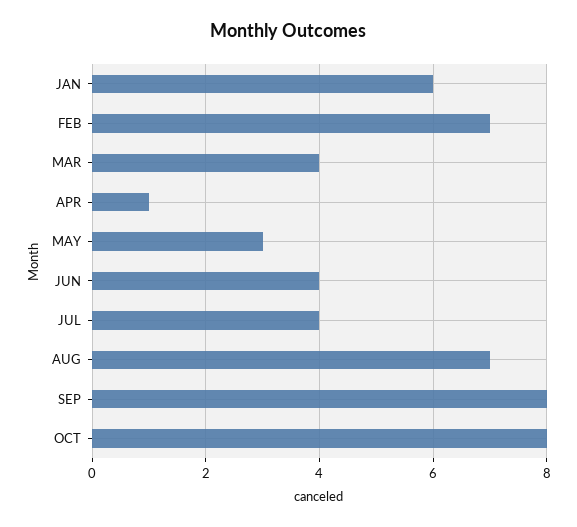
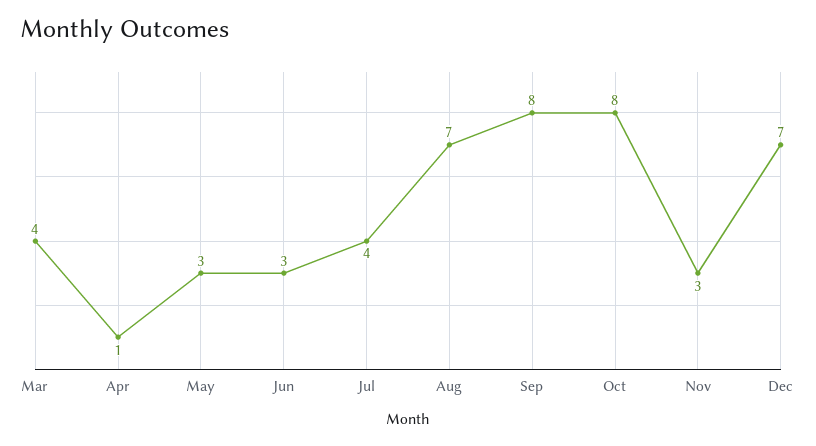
JAN: 6 -> none
FEB: 7 -> none
JUN: 4 -> 3
Nov: none -> 3
Dec: none -> 7

